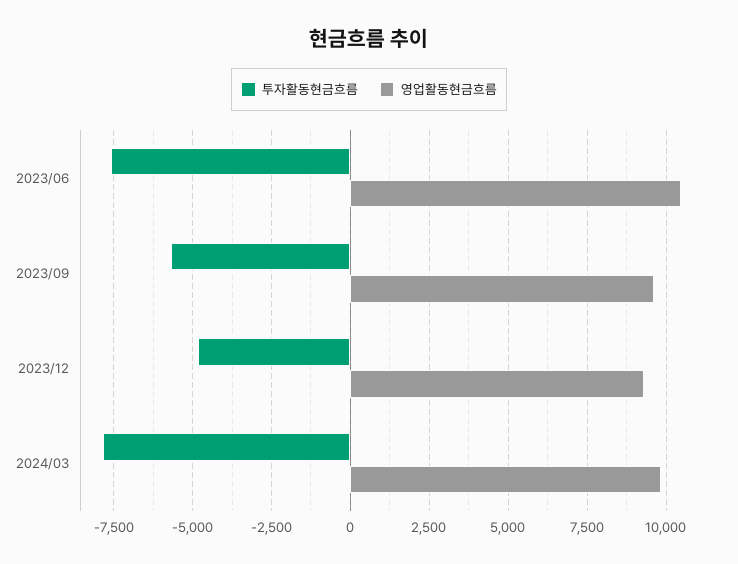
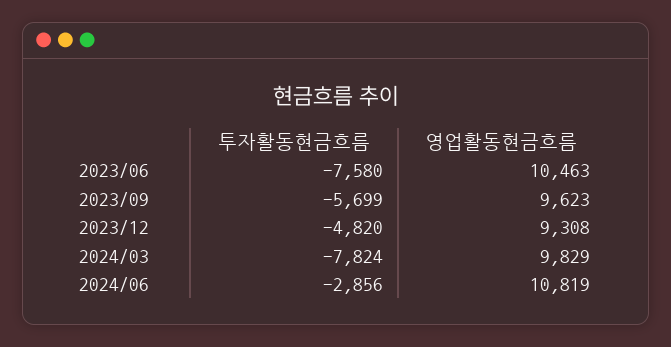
투자활동현금흐름, 2024/06: none -> -2856
영업활동현금흐름, 2024/06: none -> 10819

